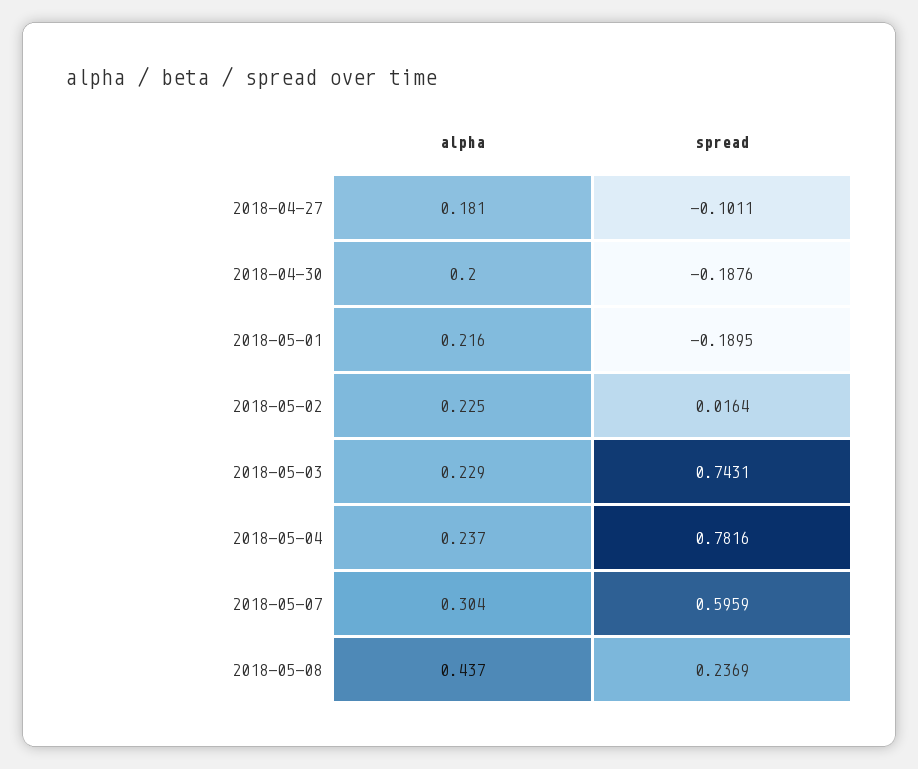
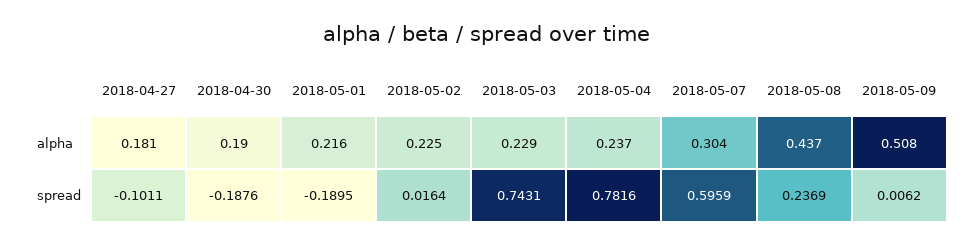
alpha, 2018-04-30: 0.2 -> 0.19
alpha, 2018-05-09: none -> 0.508
spread, 2018-05-09: none -> 0.0062

